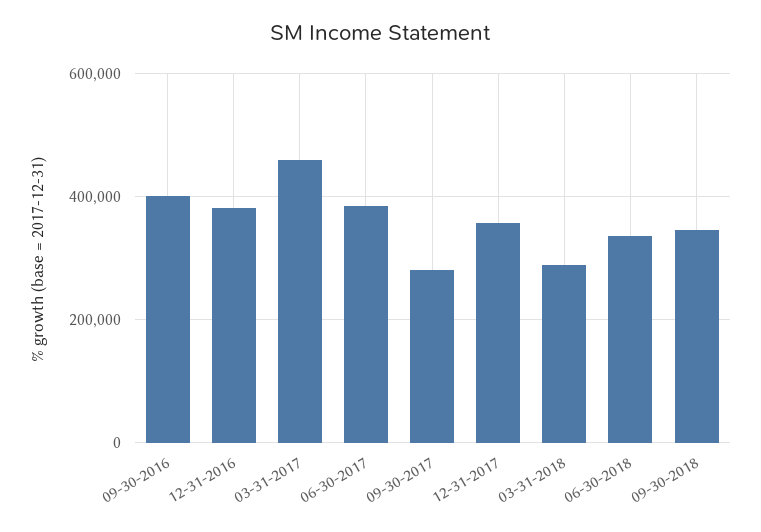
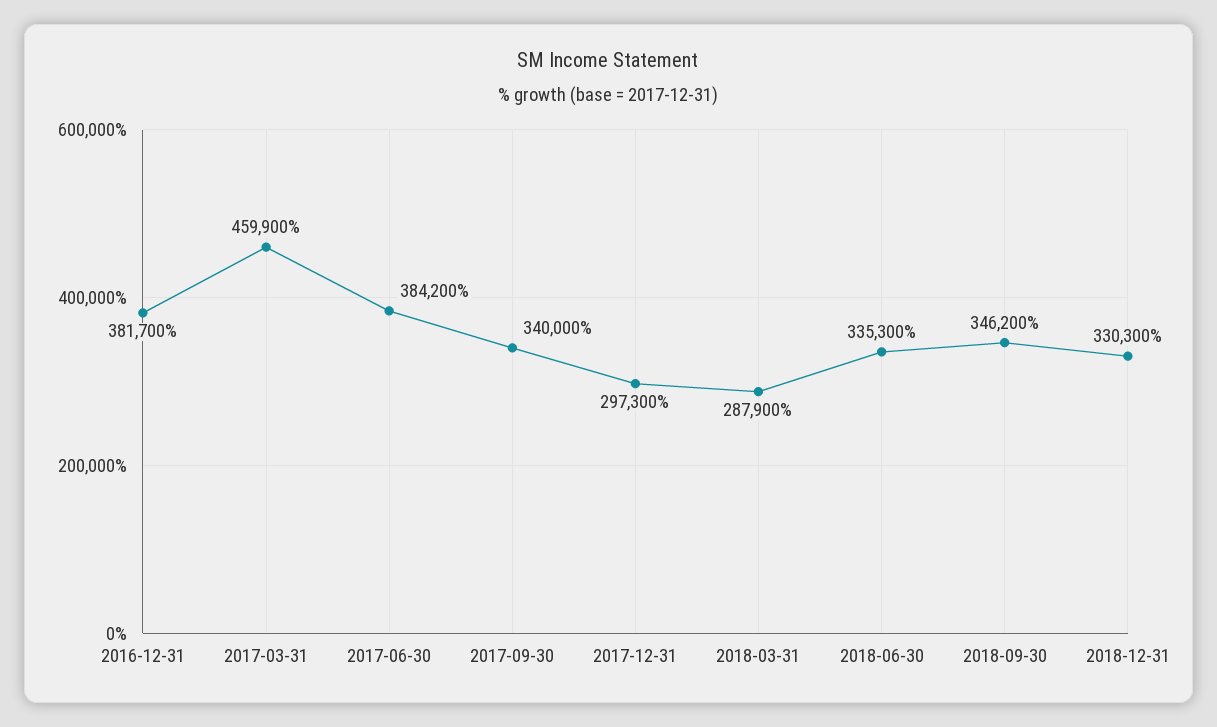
09-30-2016: 400000 -> none
09-30-2017: 280000 -> 340000
12-31-2017: 360000 -> 297300
2018-12-31: none -> 330300

